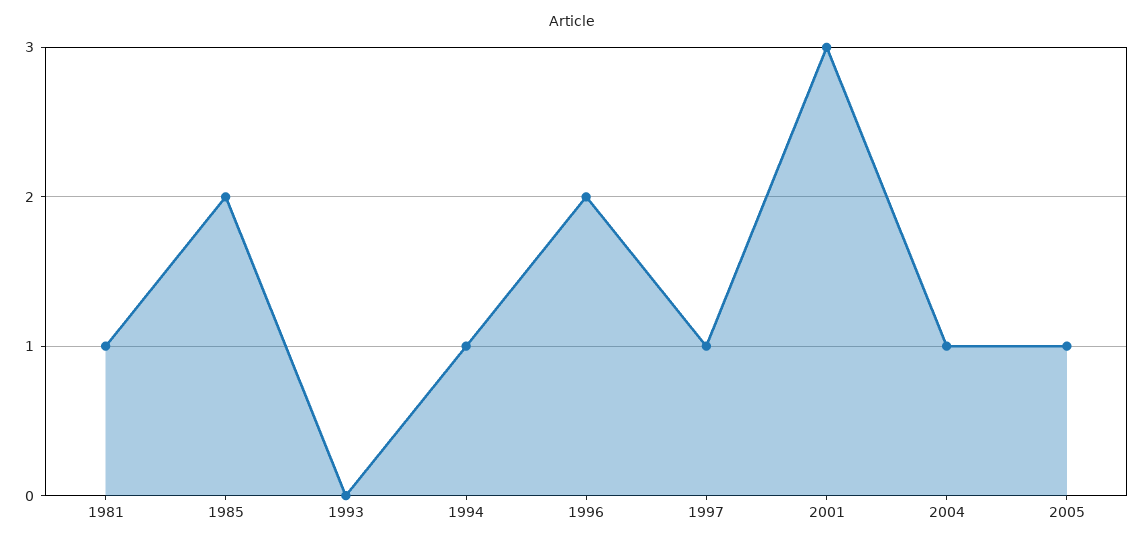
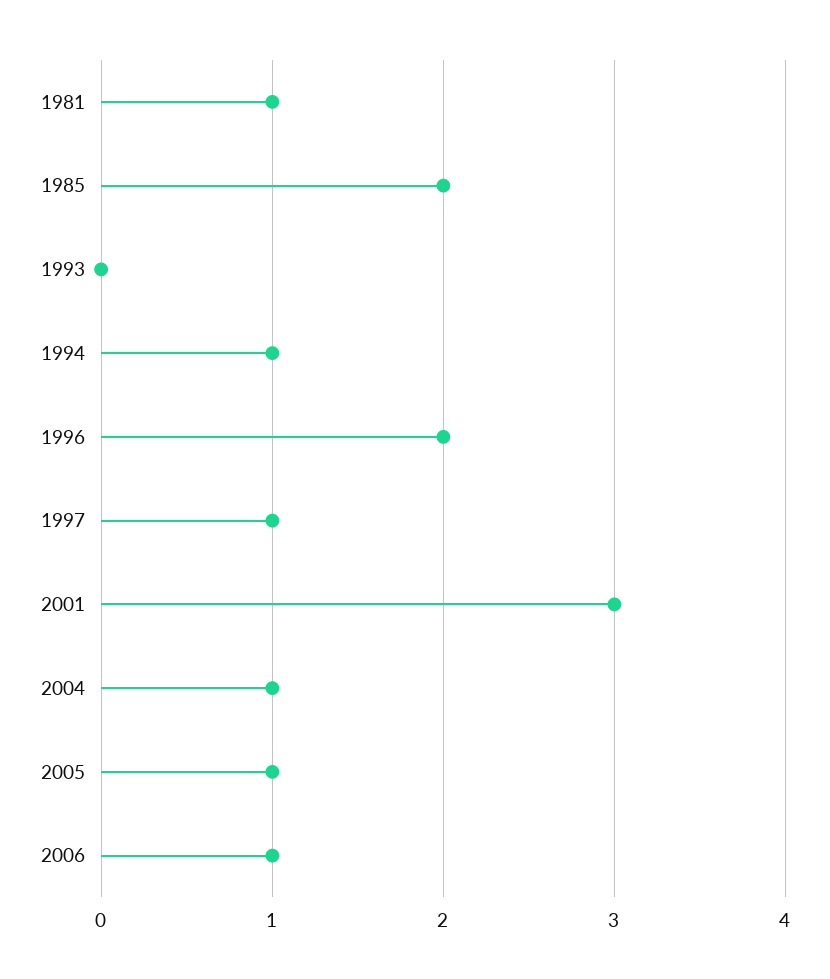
2006: none -> 1

